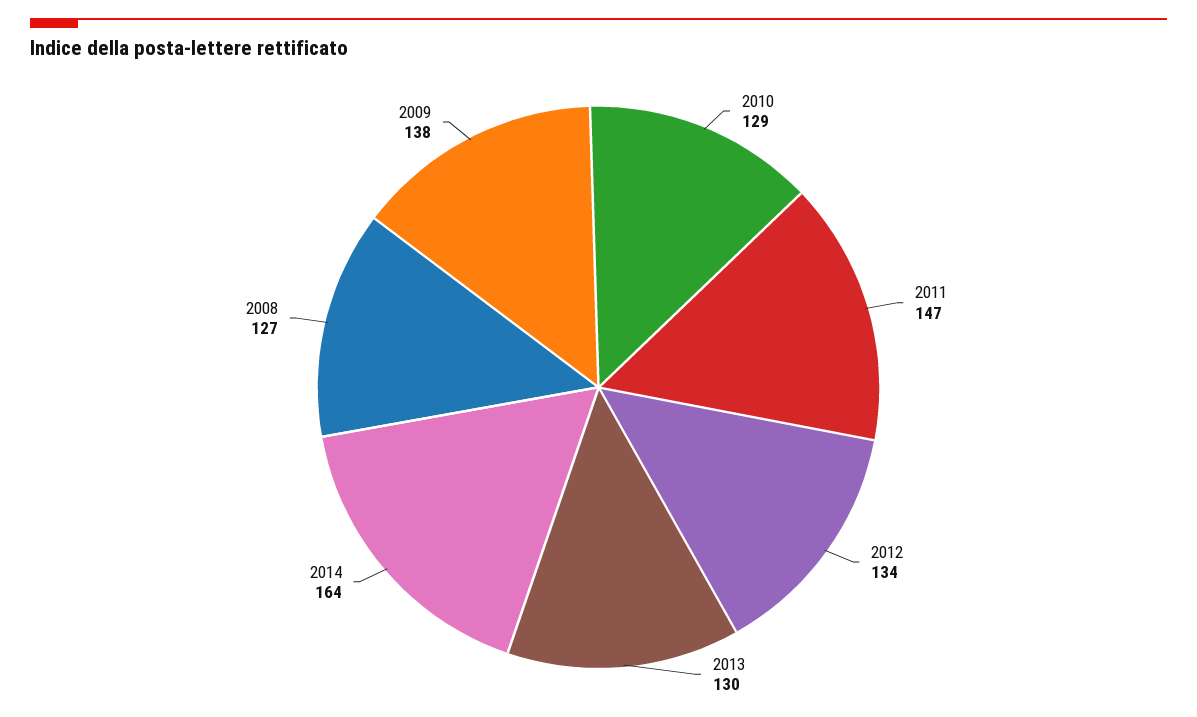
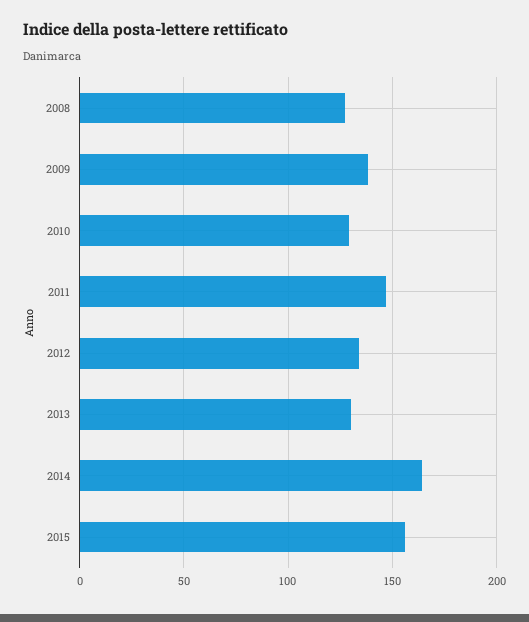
2015: none -> 155

